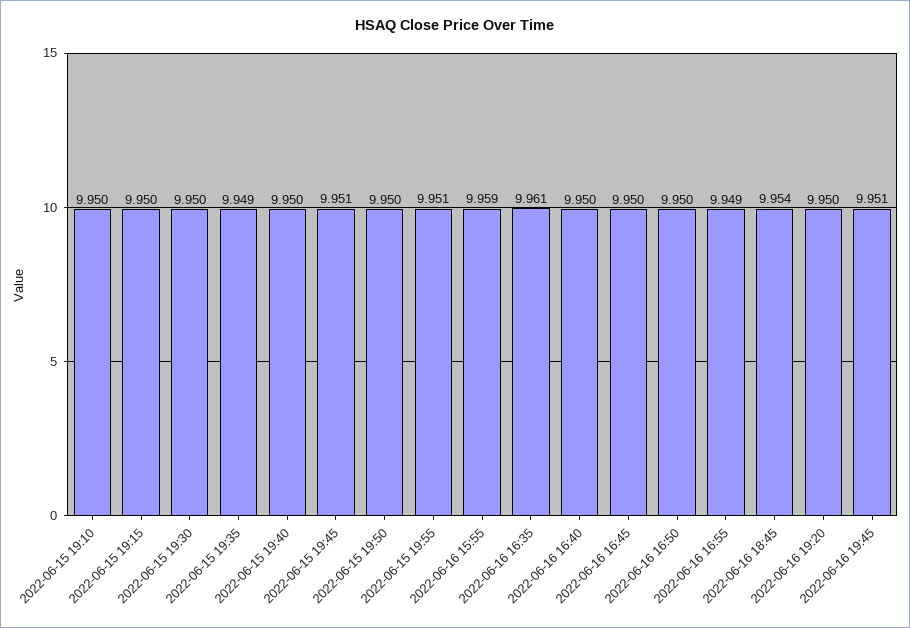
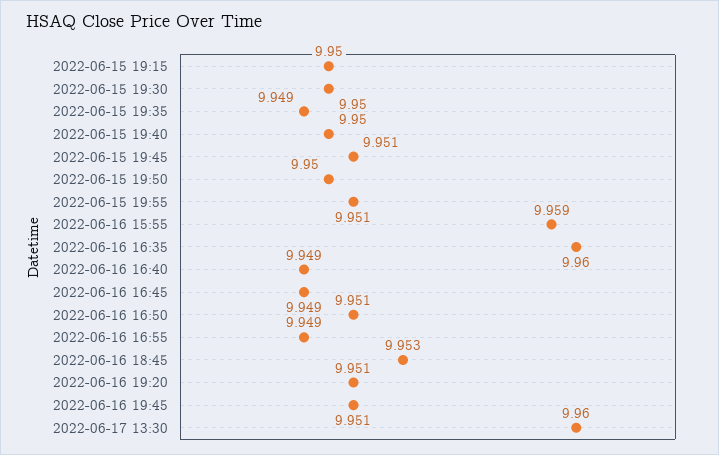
2022-06-15 19:10: 9.95 -> none
2022-06-16 16:35: 9.961 -> 9.96
2022-06-16 16:40: 9.95 -> 9.949
2022-06-16 16:45: 9.95 -> 9.949
2022-06-16 16:50: 9.95 -> 9.951
2022-06-16 18:45: 9.954 -> 9.953
2022-06-16 19:20: 9.95 -> 9.951
2022-06-17 13:30: none -> 9.96

